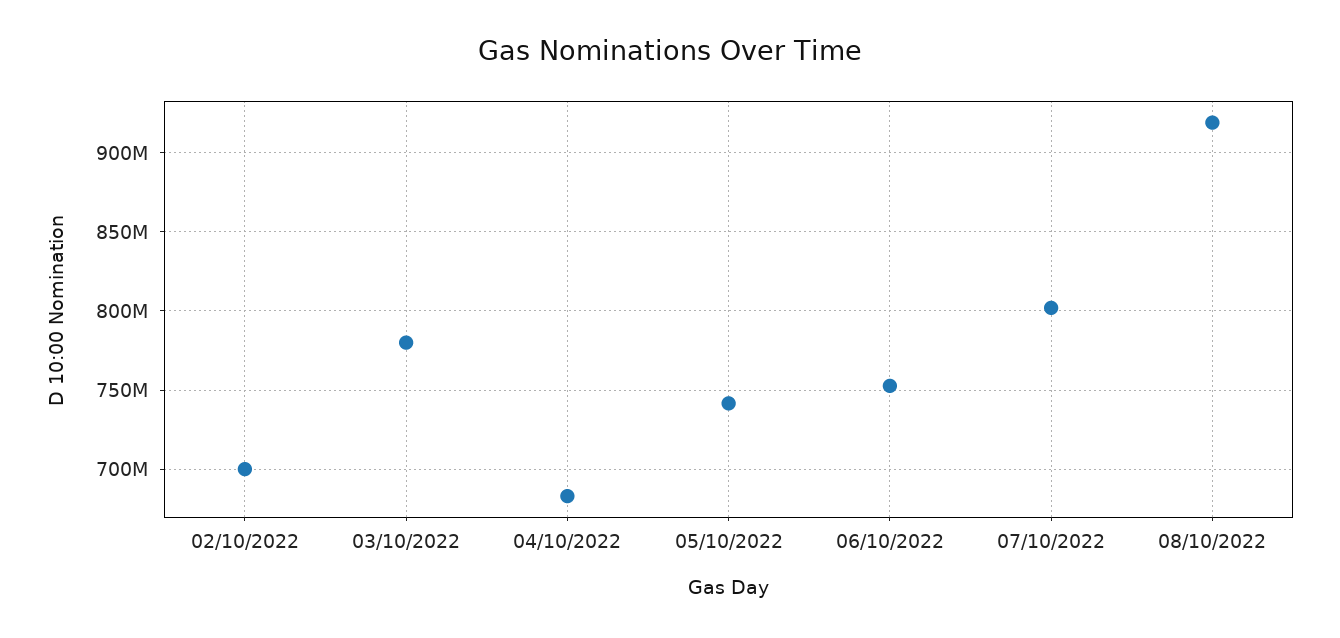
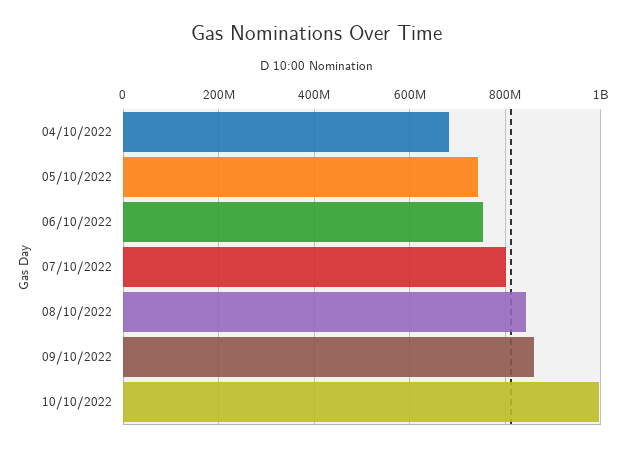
02/10/2022: 700000000 -> none
03/10/2022: 780000000 -> none
08/10/2022: 920000000 -> 840000000
09/10/2022: none -> 860000000
10/10/2022: none -> 1000000000

